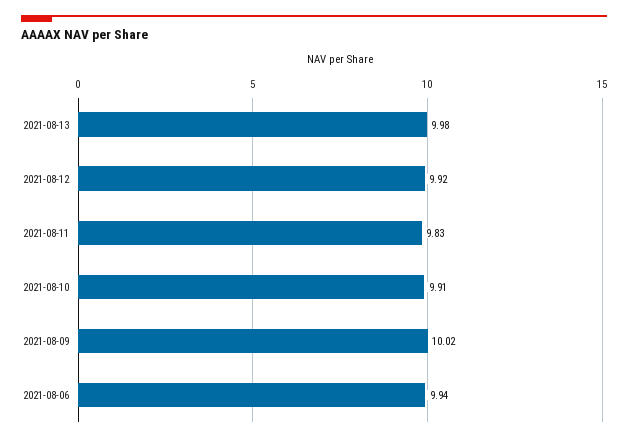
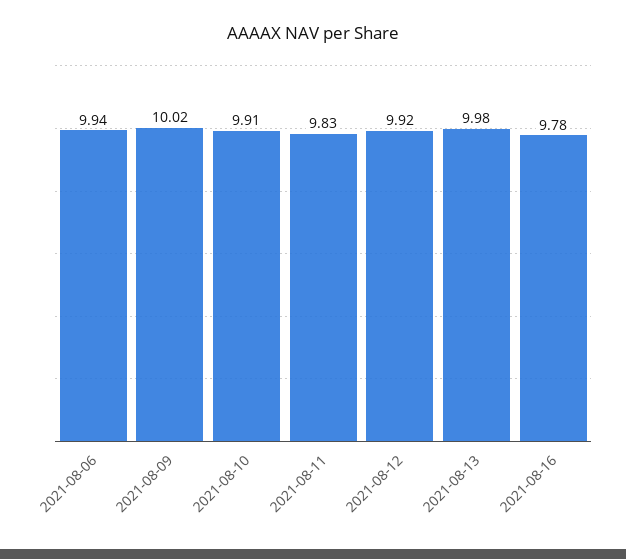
2021-08-16: none -> 9.78

